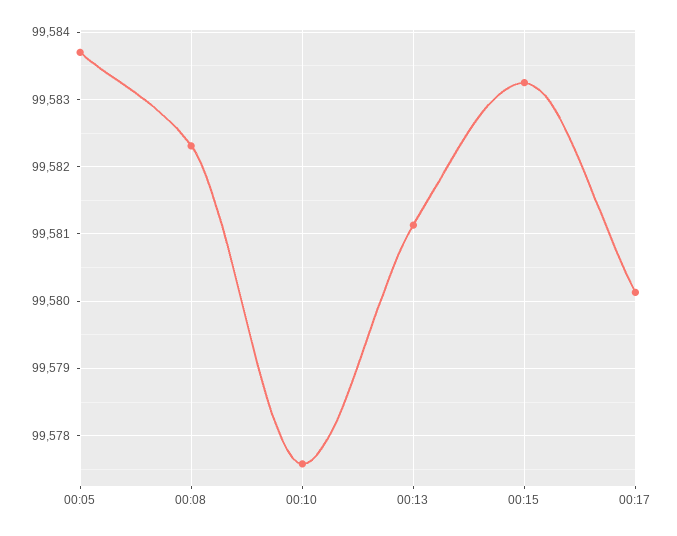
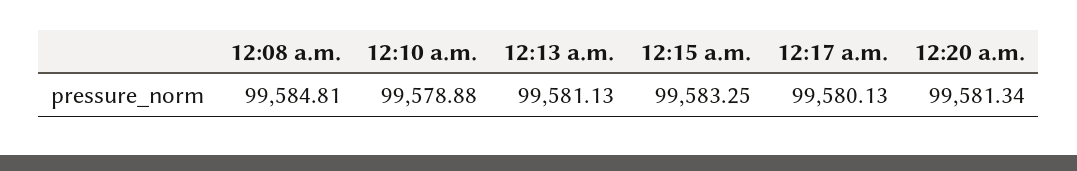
00:05: 99583.7 -> none
00:08: 99582.3 -> 99584.81
00:10: 99577.6 -> 99578.88
12:20 a.m.: none -> 99581.34

